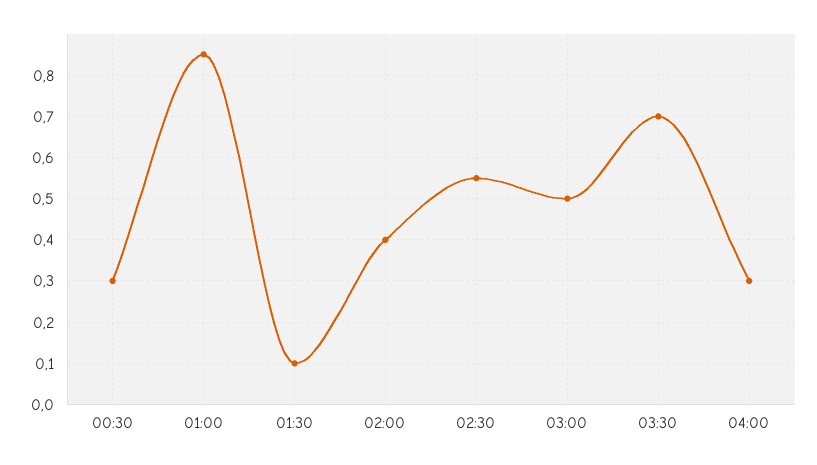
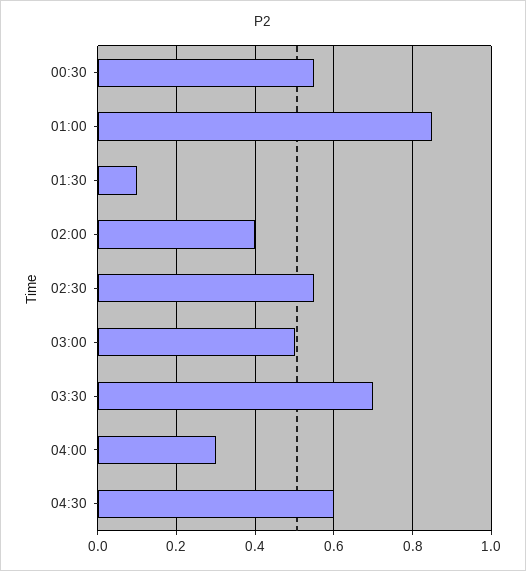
00:30: 0.3 -> 0.55
04:30: none -> 0.6

